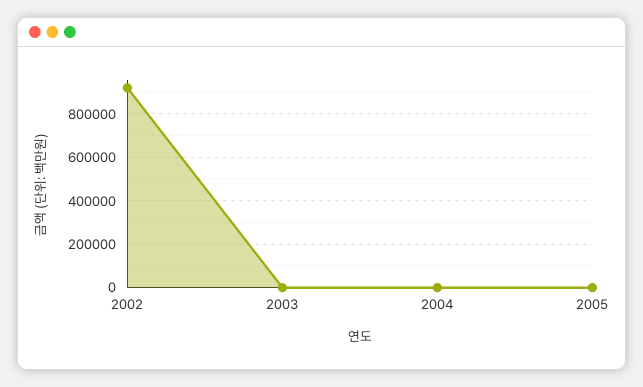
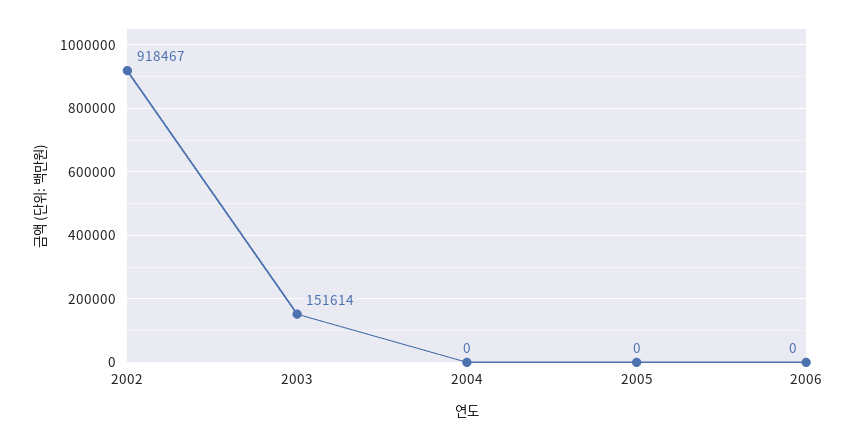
2003: 0 -> 151614
2006: none -> 0

